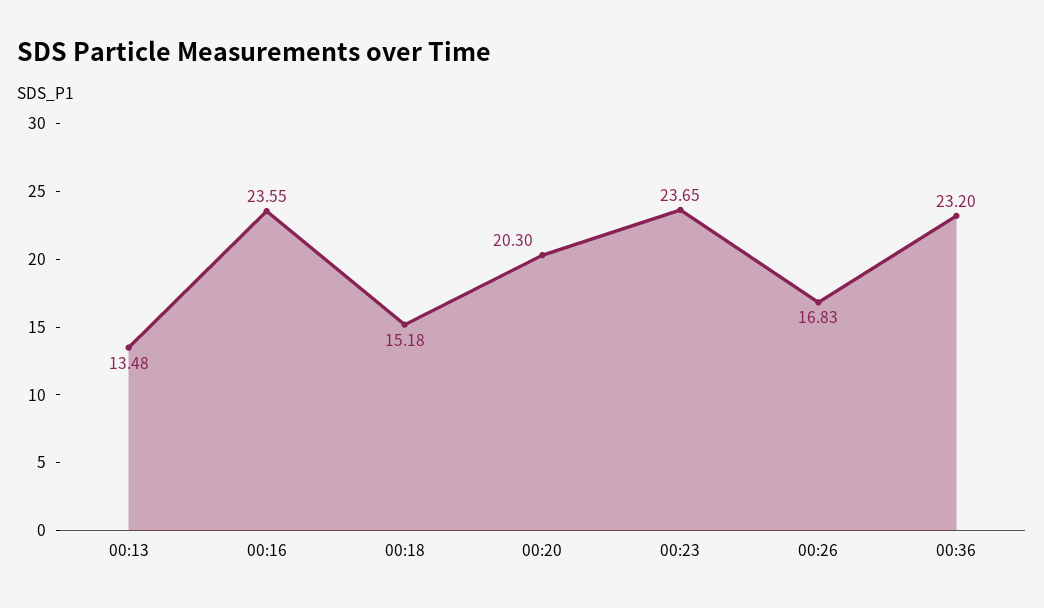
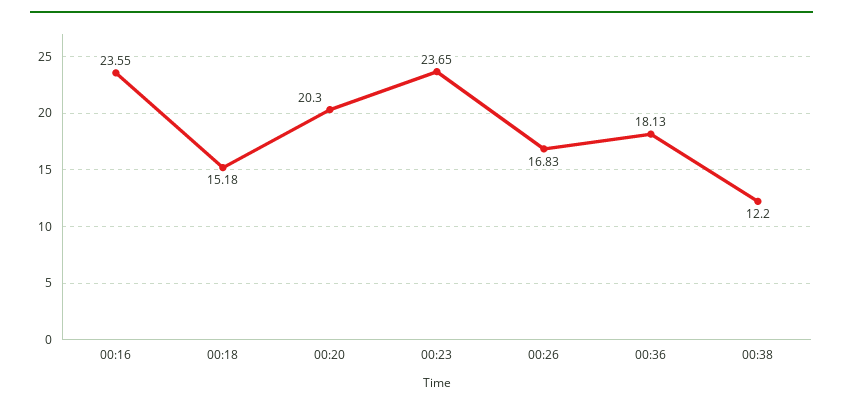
00:13: 13.48 -> none
00:36: 23.2 -> 18.13
00:38: none -> 12.2

